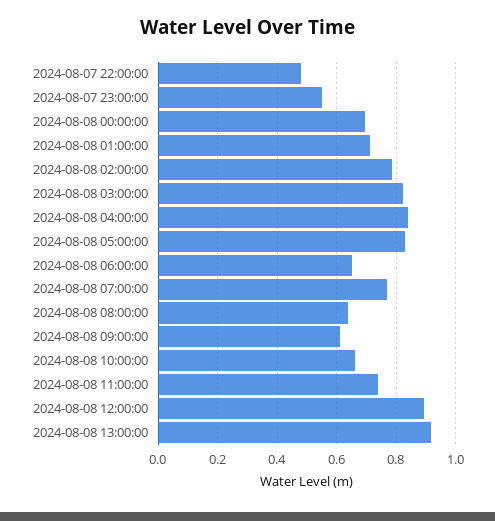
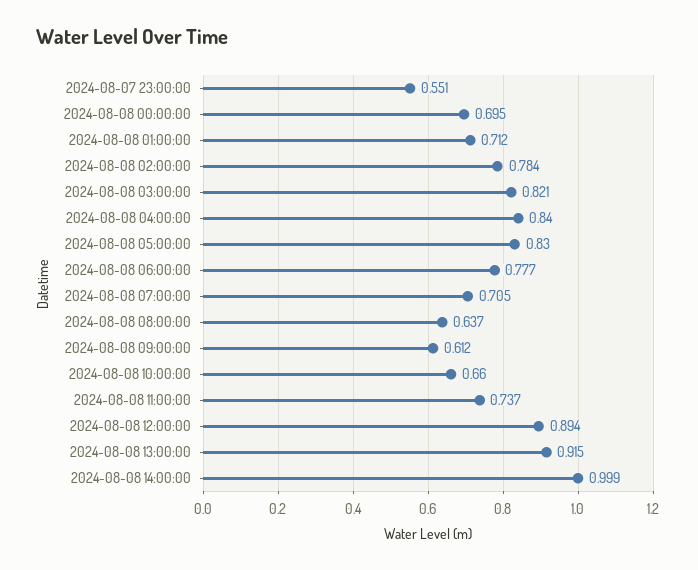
2024-08-07 22:00:00: 0.475 -> none
2024-08-08 06:00:00: 0.65 -> 0.777
2024-08-08 07:00:00: 0.775 -> 0.705
2024-08-08 14:00:00: none -> 0.999

